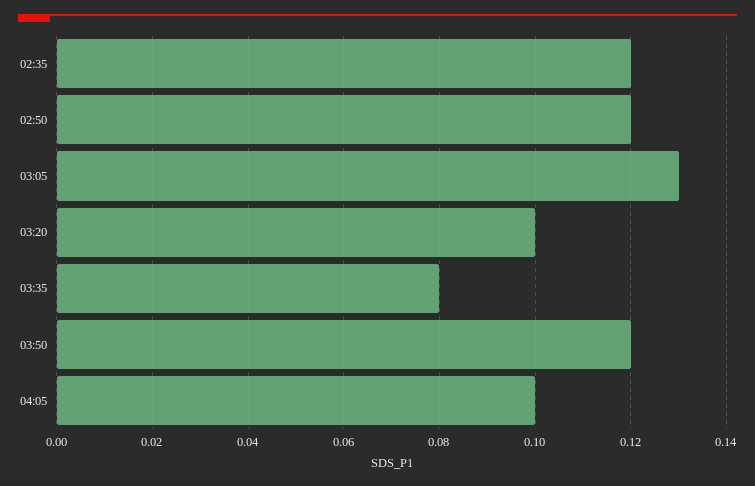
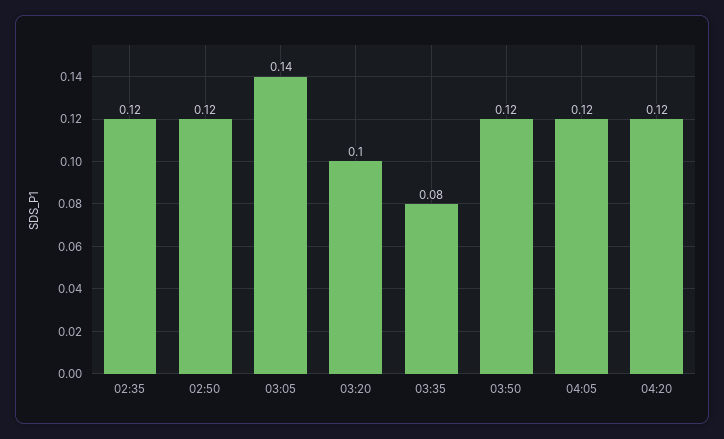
03:05: 0.13 -> 0.14
04:05: 0.1 -> 0.12
04:20: none -> 0.12

